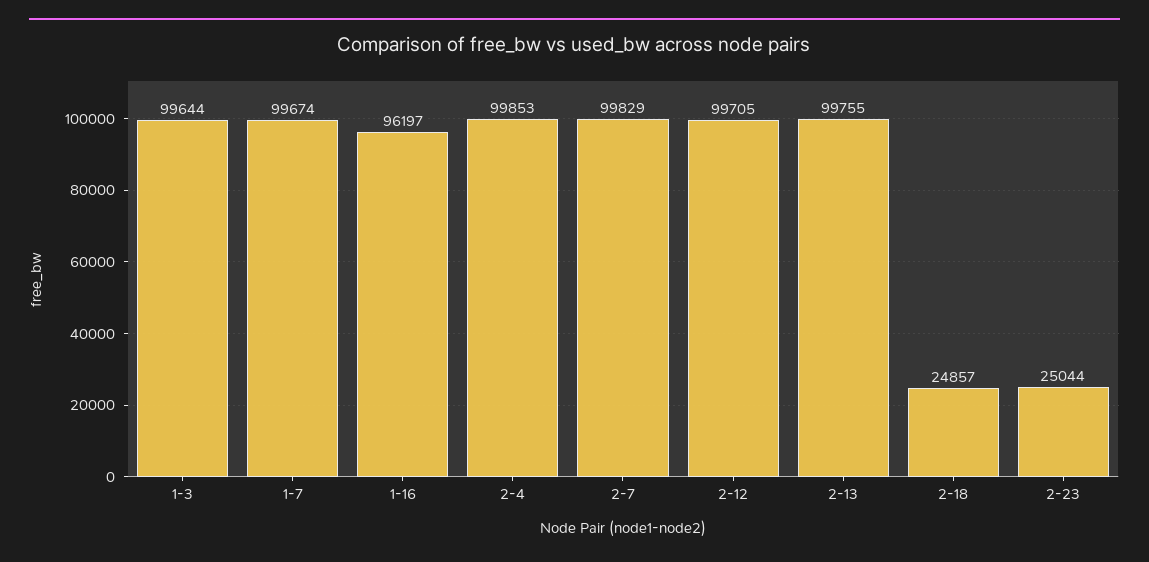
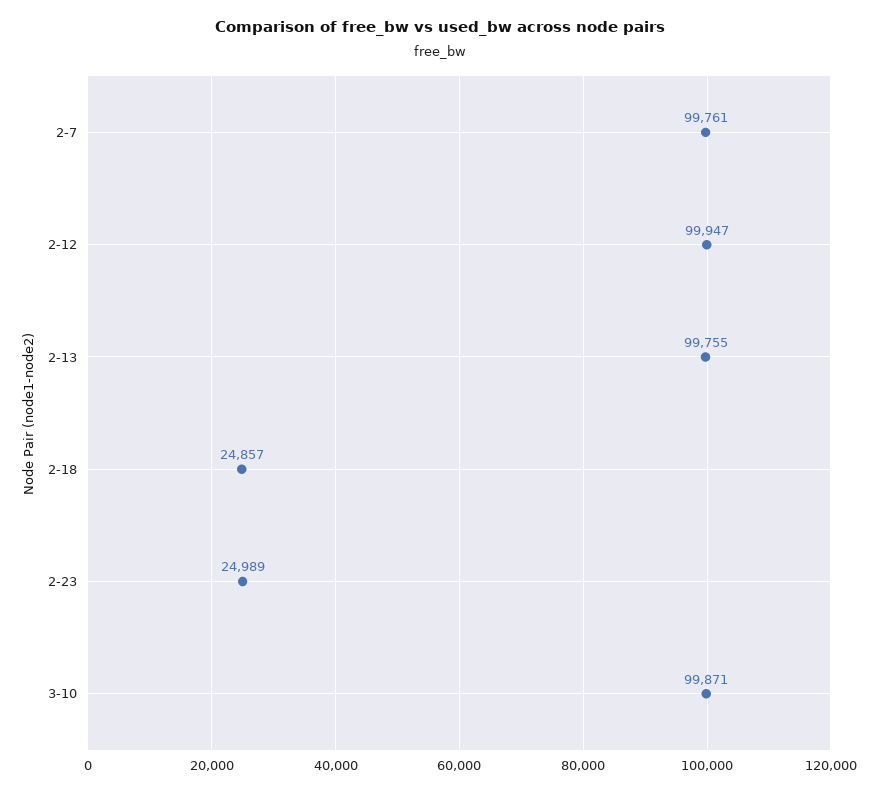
1-3: 99644 -> none
1-7: 99674 -> none
1-16: 96197 -> none
2-4: 99853 -> none
2-7: 99829 -> 99761
2-12: 99705 -> 99947
2-23: 25044 -> 24989
3-10: none -> 99871

